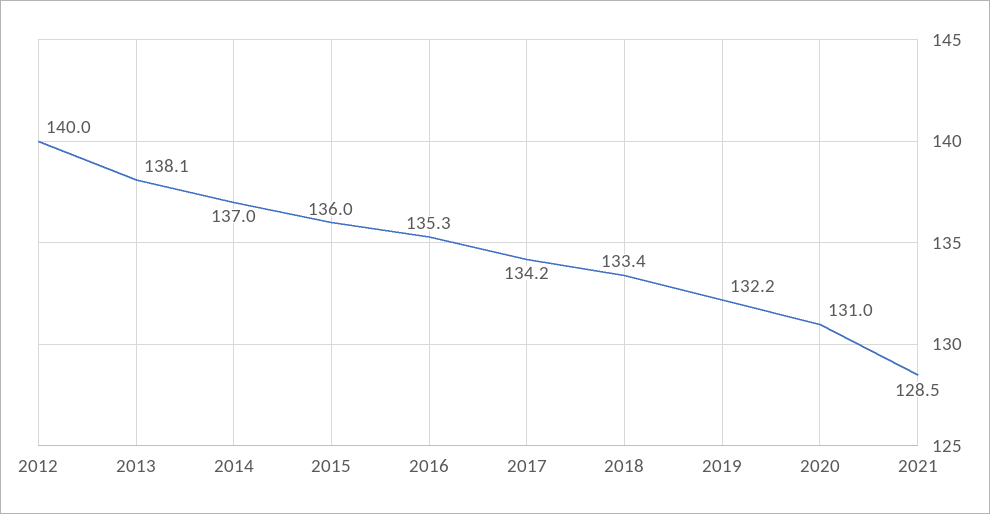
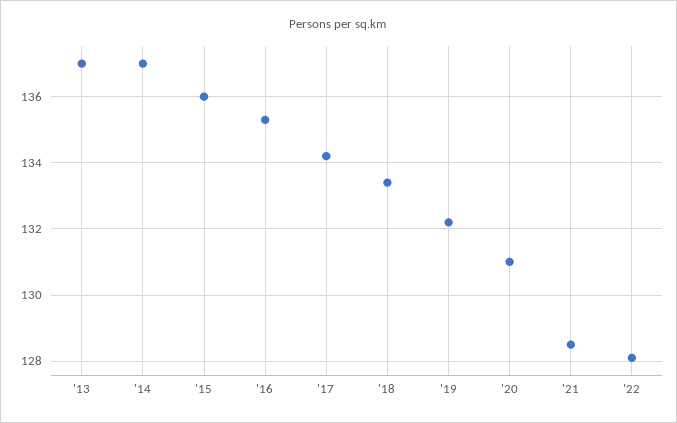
2012: 140 -> none
2013: 138.1 -> 137
'22: none -> 128

